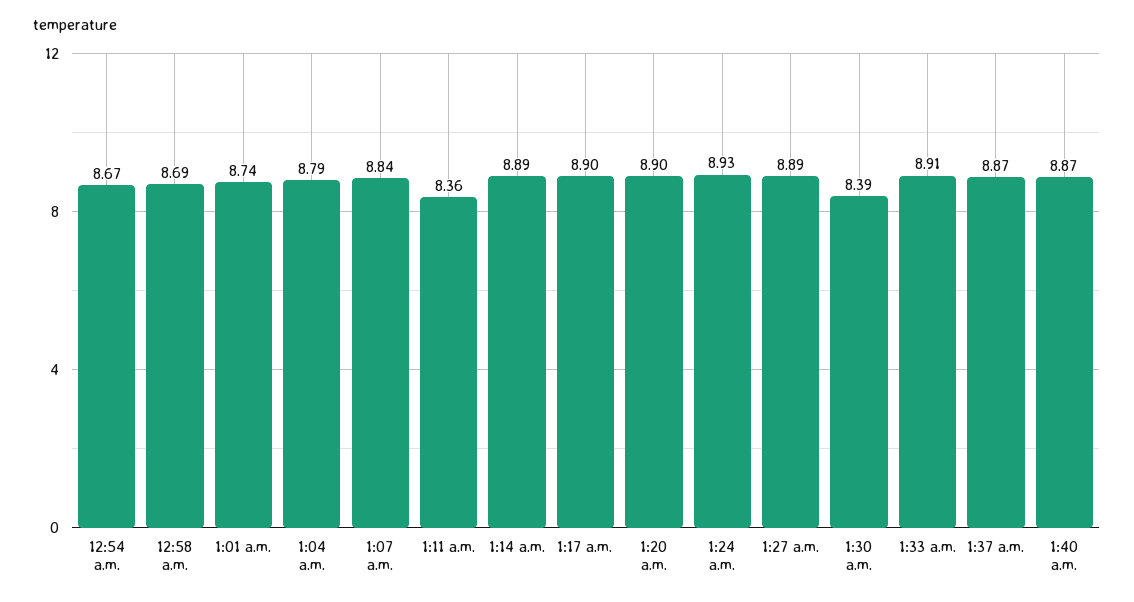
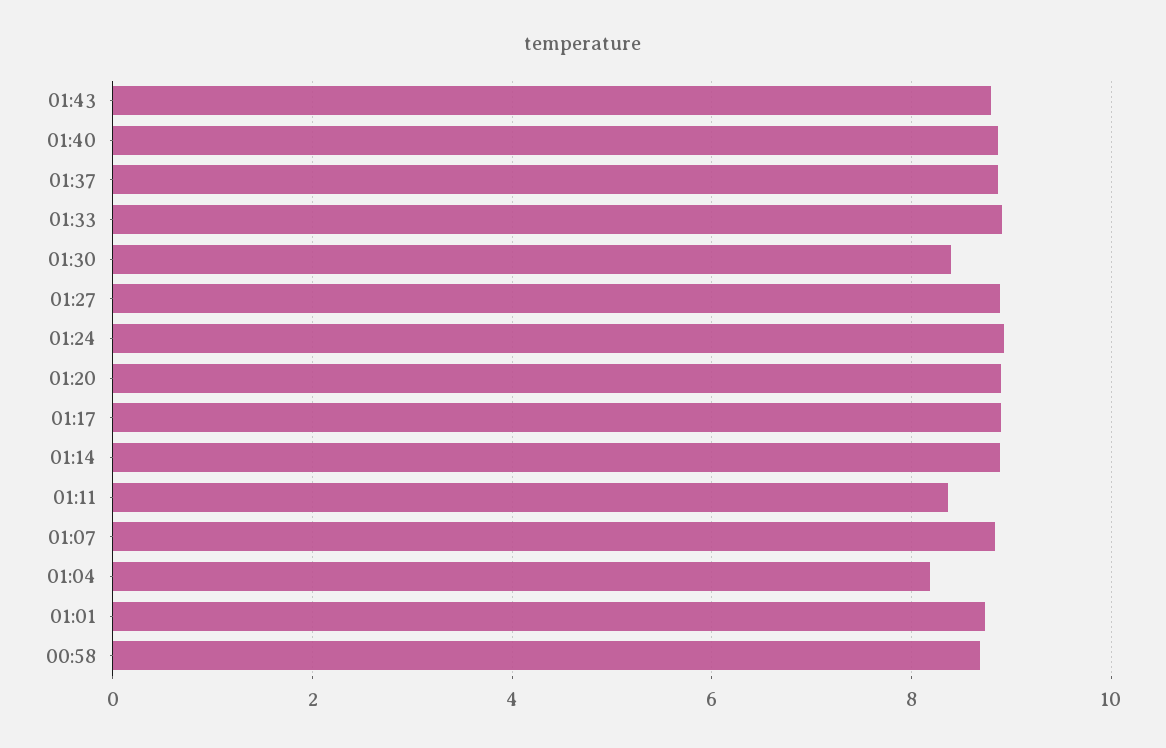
12:54 a.m.: 8.67 -> none
1:04 a.m.: 8.79 -> 8.2
01:43: none -> 8.8

